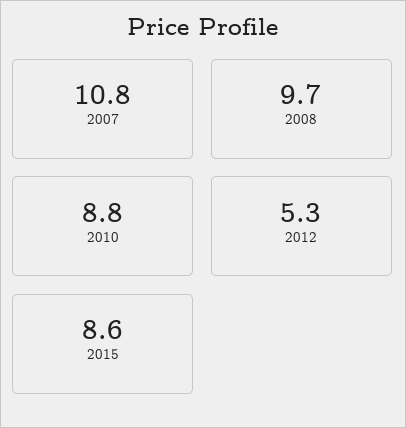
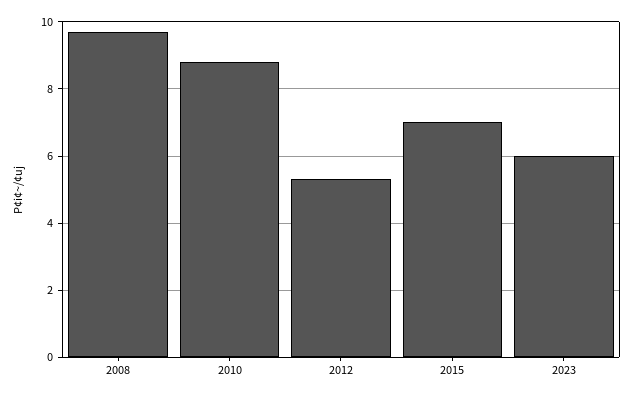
2007: 10.8 -> none
2015: 8.6 -> 7
2023: none -> 6

